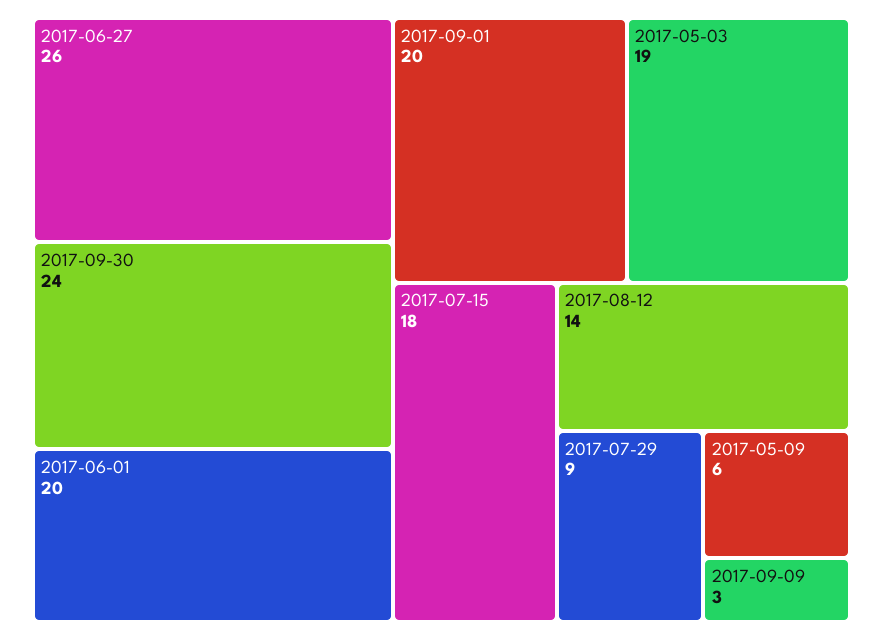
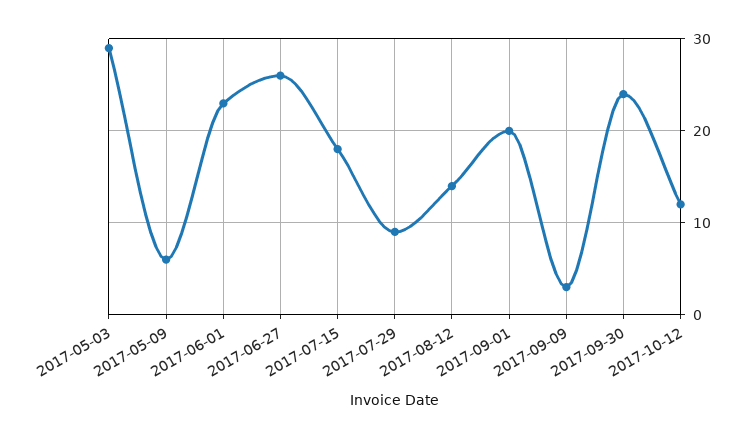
2017-06-01: 20 -> 23
2017-05-03: 19 -> 29
2017-10-12: none -> 12

